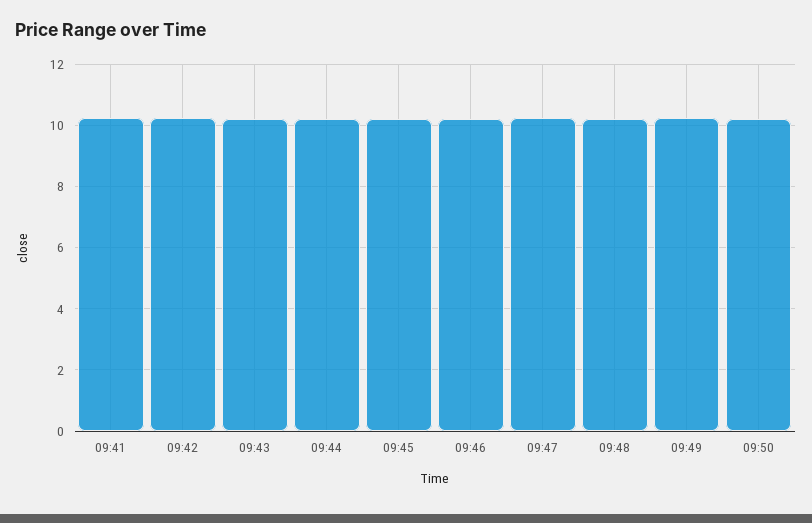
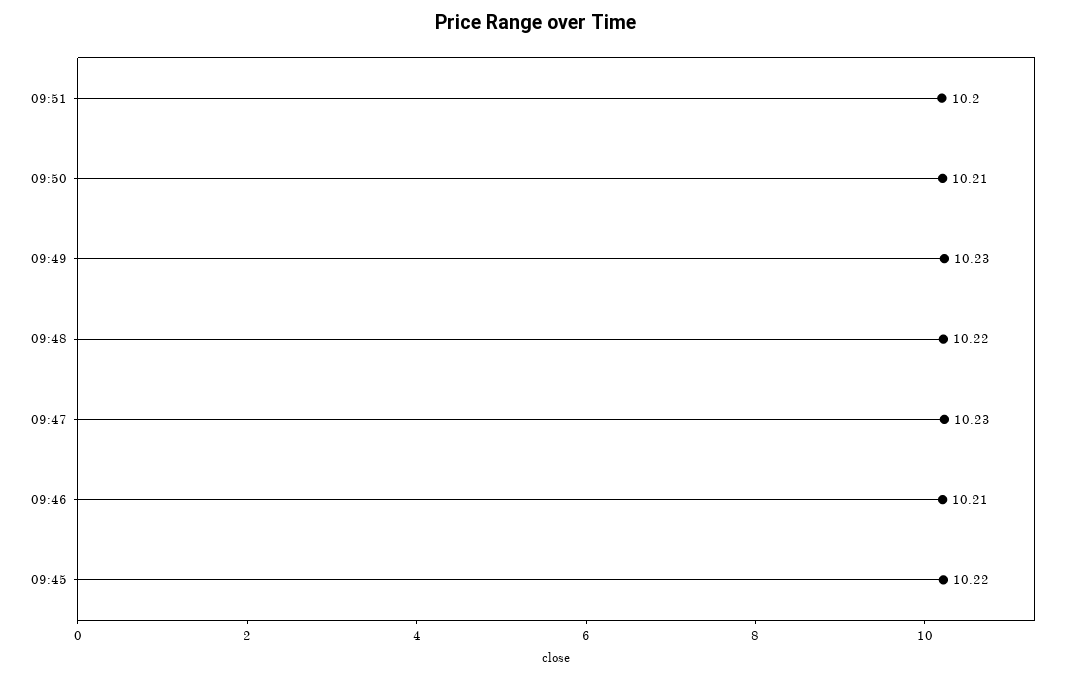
09:41: 10.2 -> none
09:42: 10.2 -> none
09:43: 10.2 -> none
09:44: 10.2 -> none
09:51: none -> 10.2

